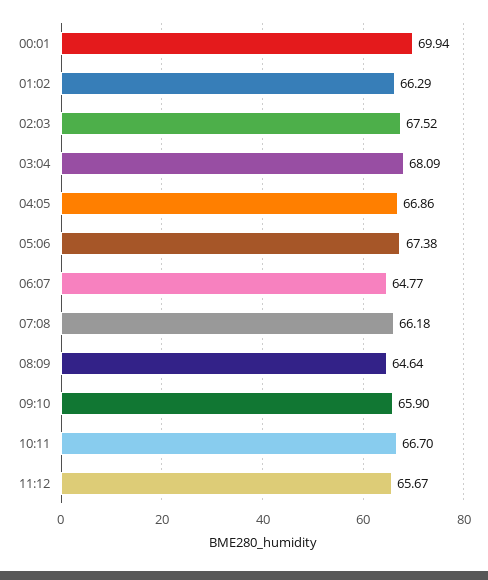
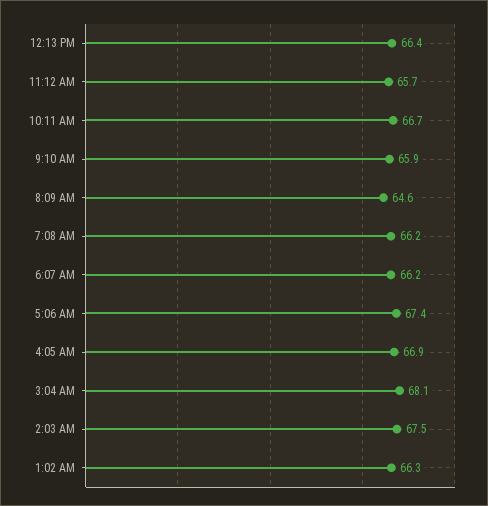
00:01: 69.94 -> none
06:07: 64.77 -> 66.2
12:13 PM: none -> 66.4

